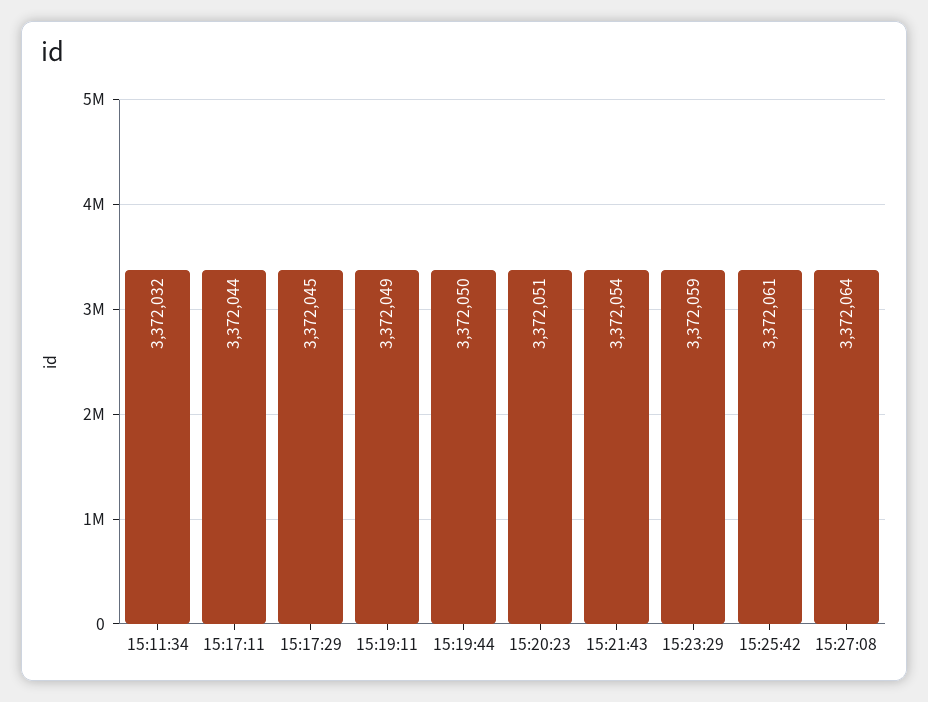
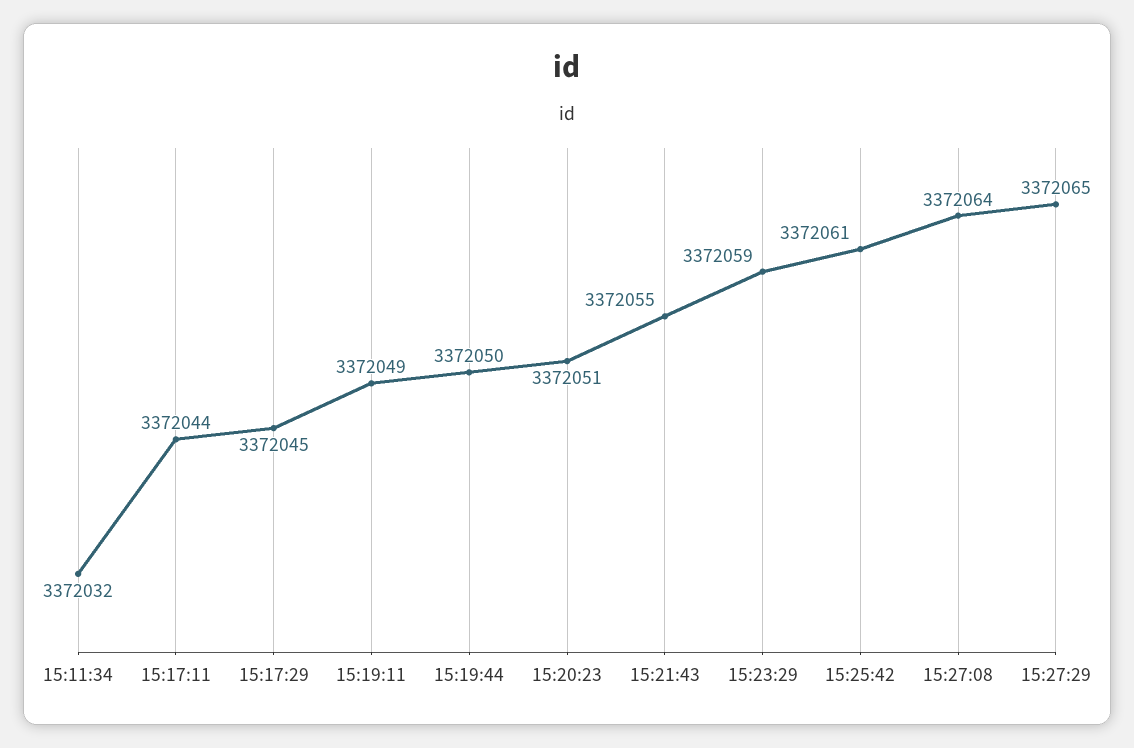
15:21:43: 3372054 -> 3372055
15:27:29: none -> 3372065

